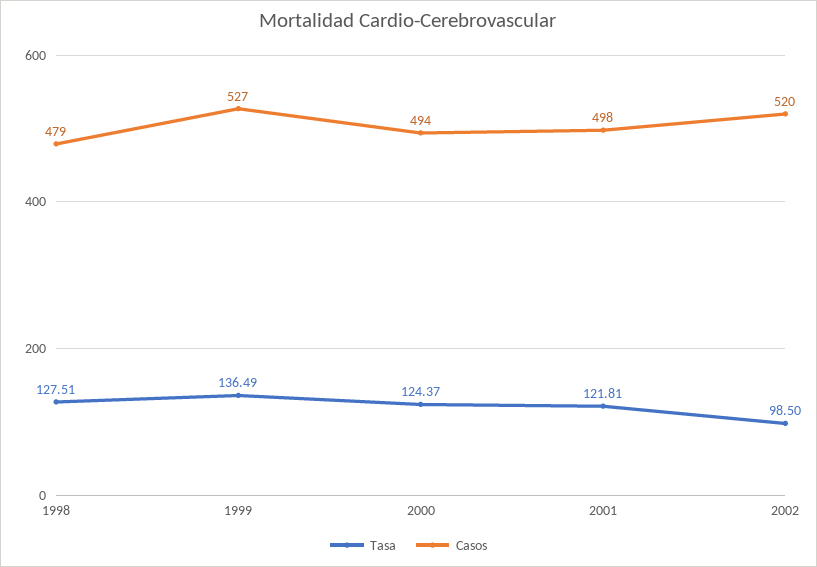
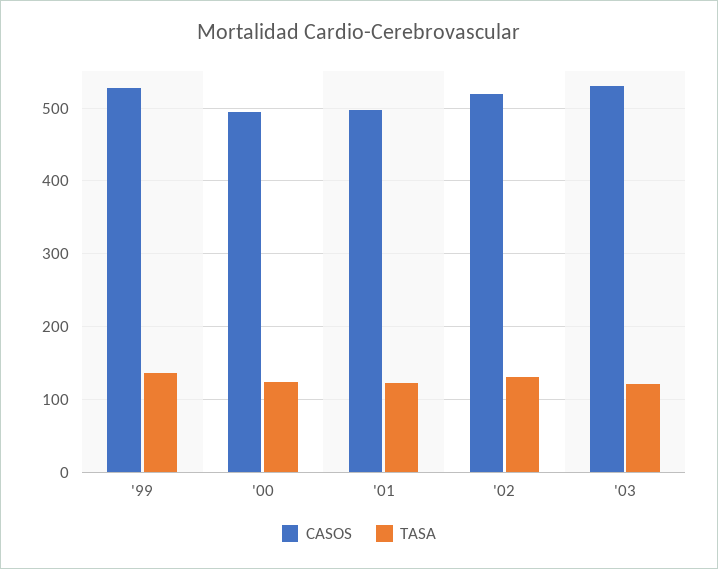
Tasa, 1998: 127.51 -> none
Casos, 1998: 479 -> none
Tasa, 2002: 98.5 -> 130
Casos, '03: none -> 530
Tasa, '03: none -> 120

